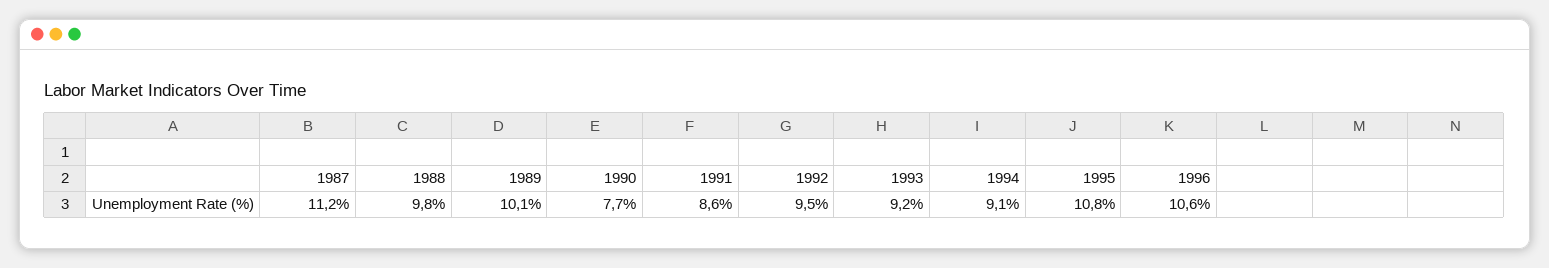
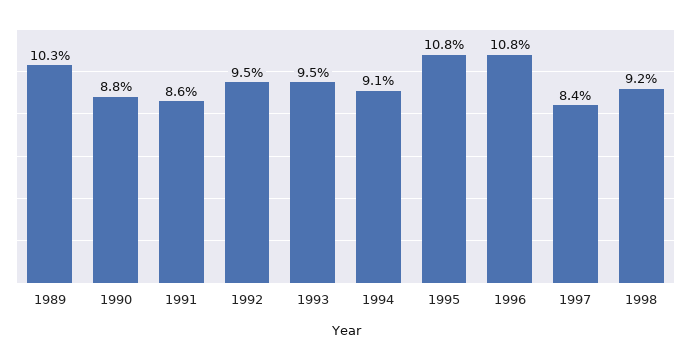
1987: 11.2 -> none
1988: 9.8 -> none
1989: 10.1 -> 10.3
1990: 7.7 -> 8.8
1993: 9.2 -> 9.5
1996: 10.6 -> 10.8
1997: none -> 8.4
1998: none -> 9.2

